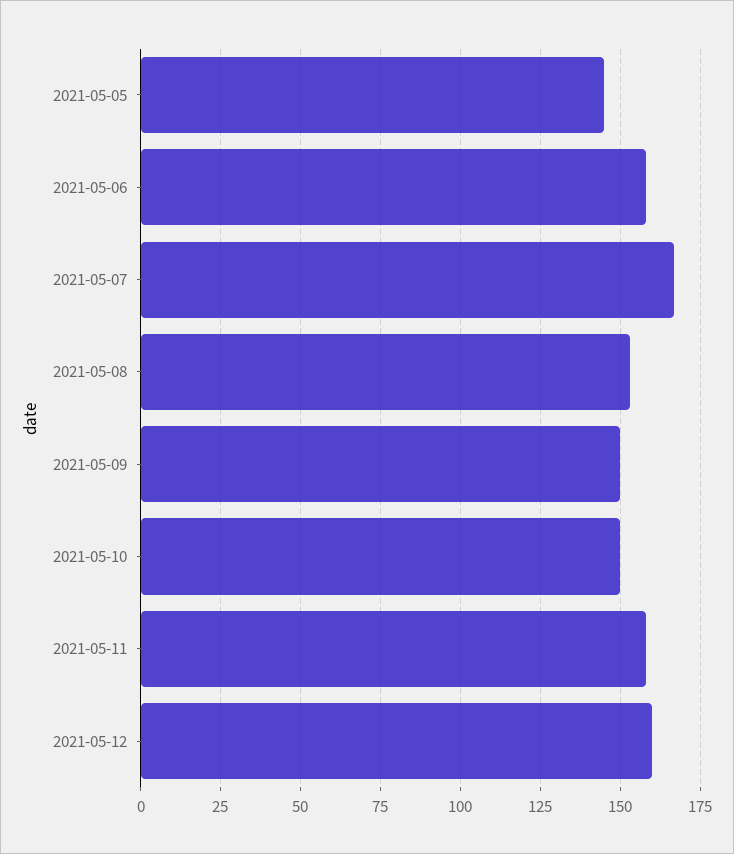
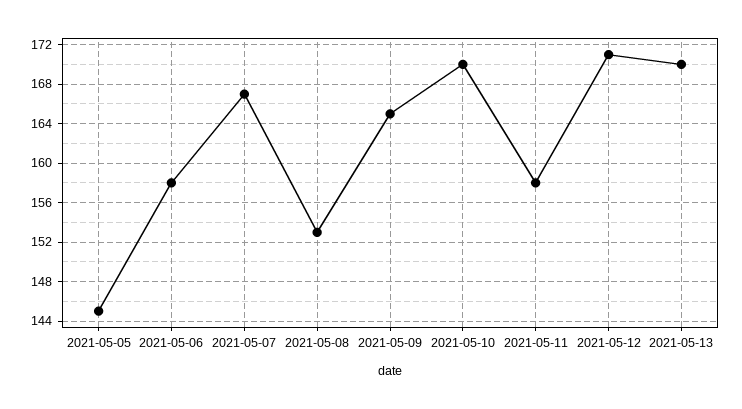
2021-05-09: 150 -> 165
2021-05-10: 150 -> 170
2021-05-12: 160 -> 171
2021-05-13: none -> 170

